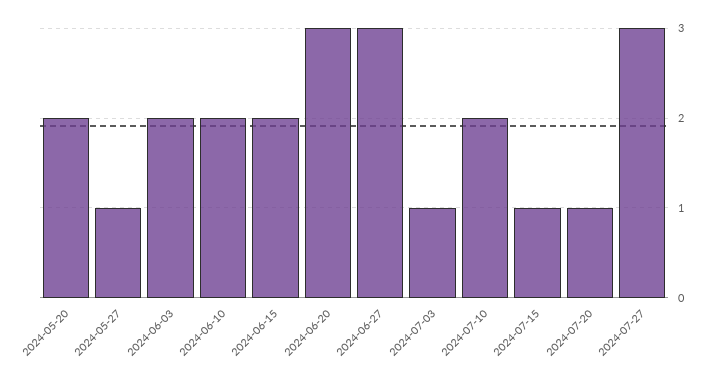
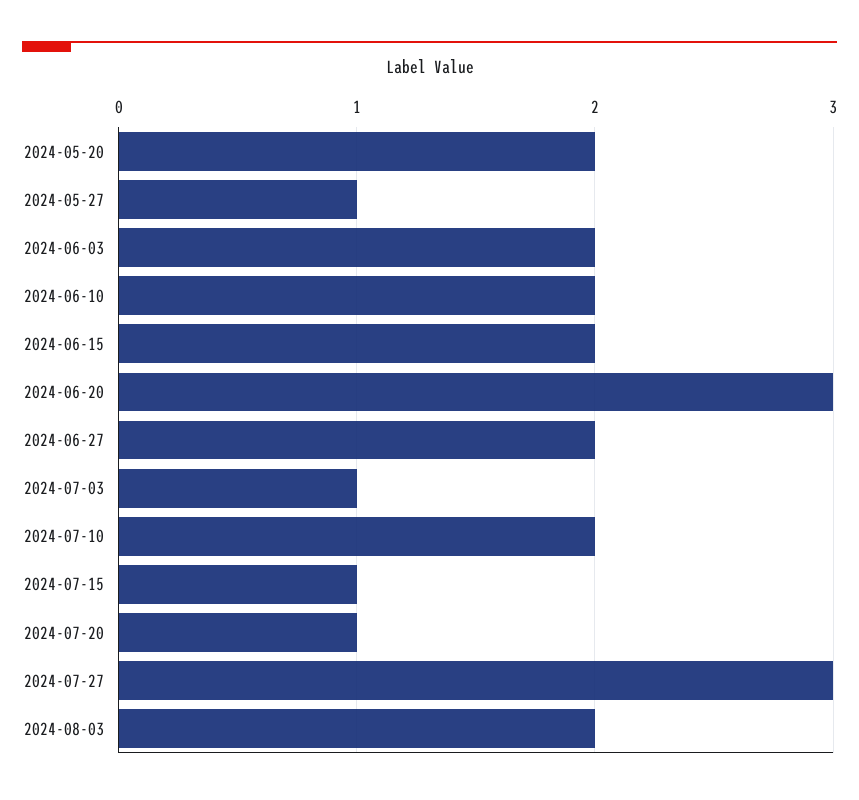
2024-06-27: 3 -> 2
2024-08-03: none -> 2

